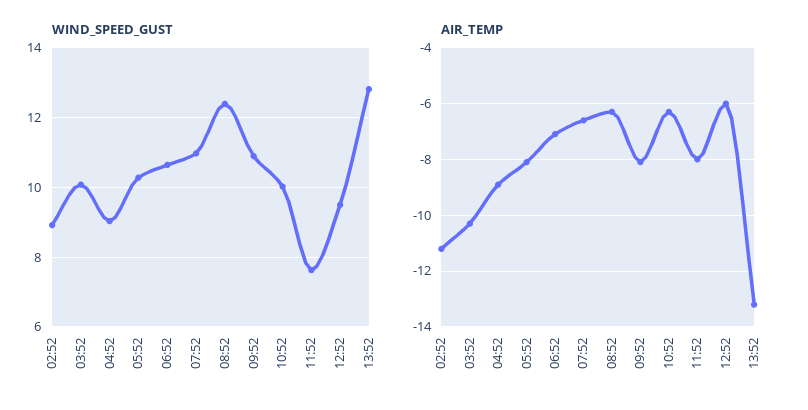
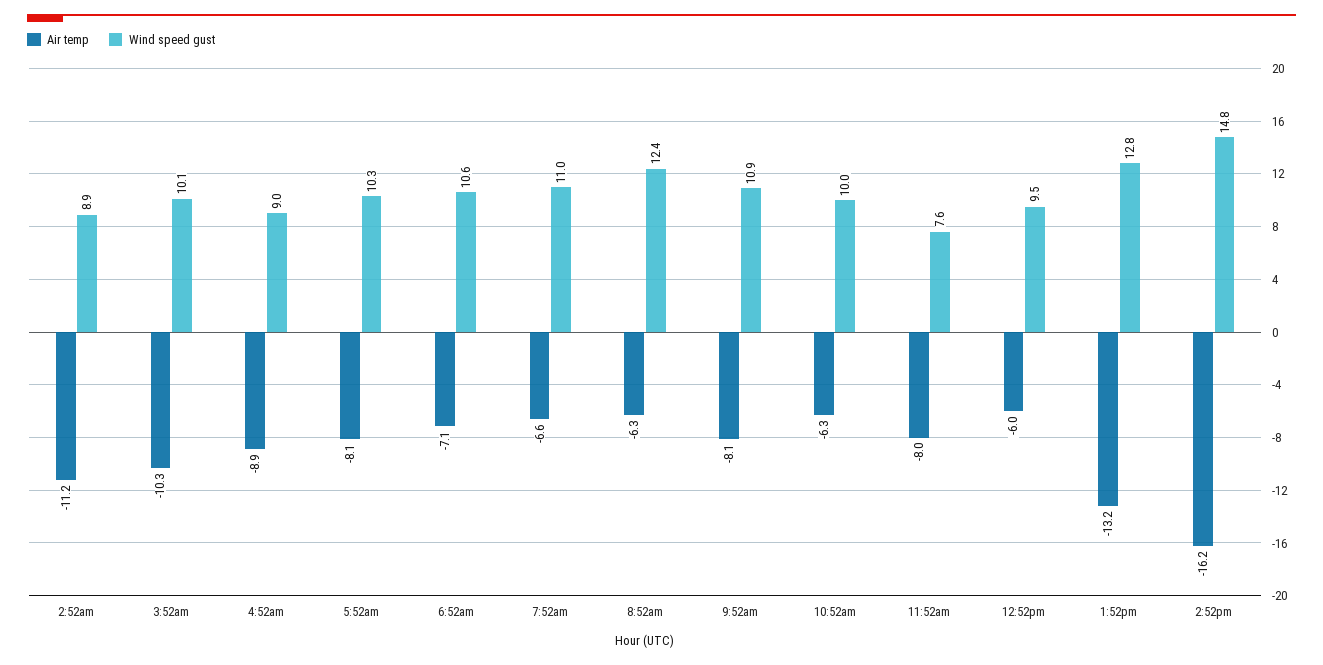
AIR_TEMP, 2:52pm: none -> -16.2
WIND_SPEED_GUST, 2:52pm: none -> 14.8

